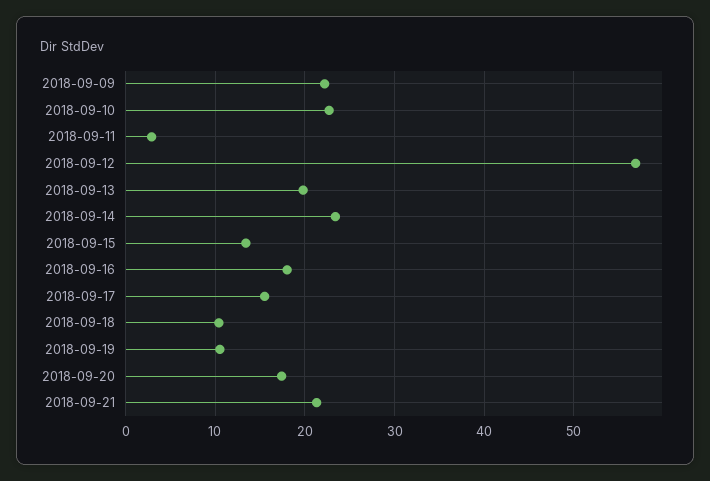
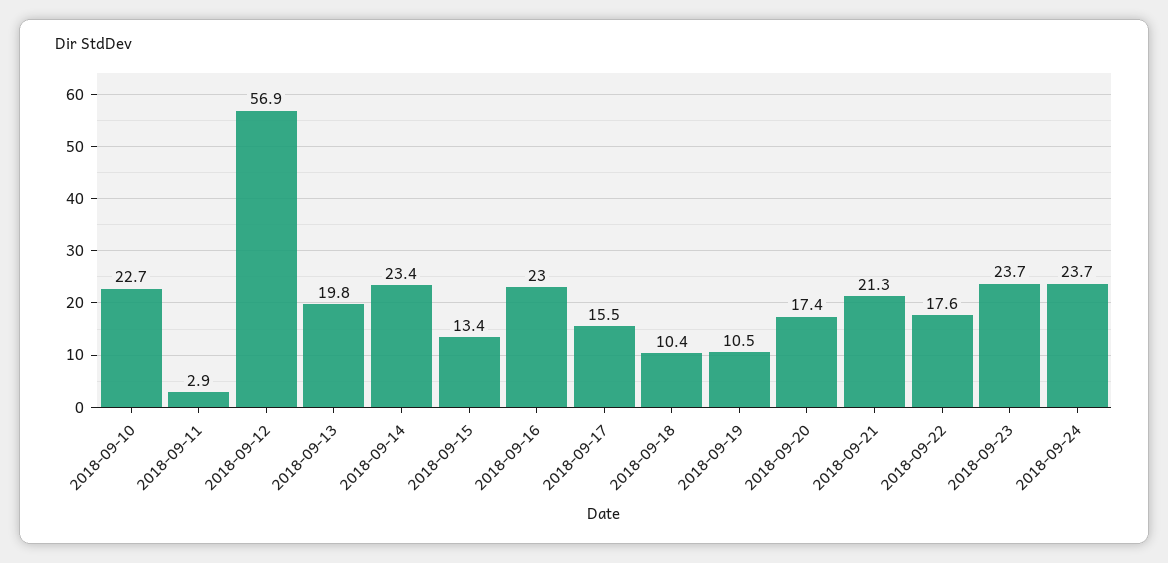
2018-09-09: 22 -> none
2018-09-16: 18 -> 23
2018-09-22: none -> 17.6
2018-09-23: none -> 23.7
2018-09-24: none -> 23.7

